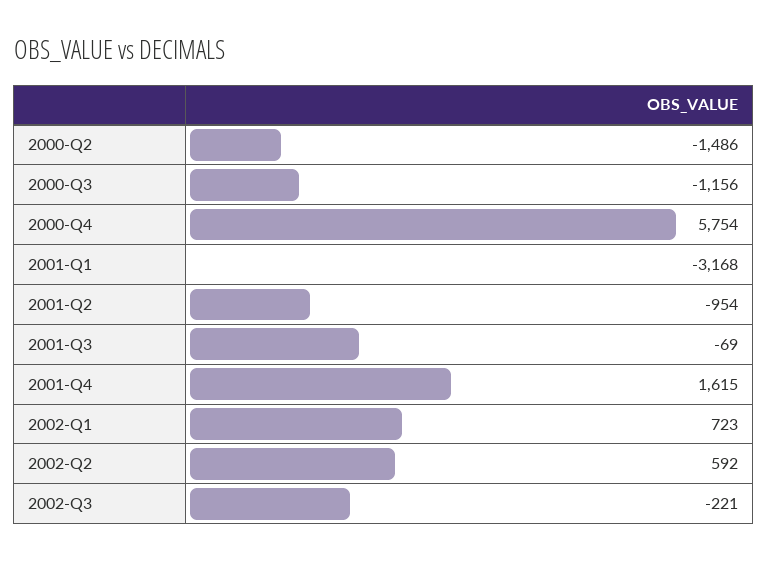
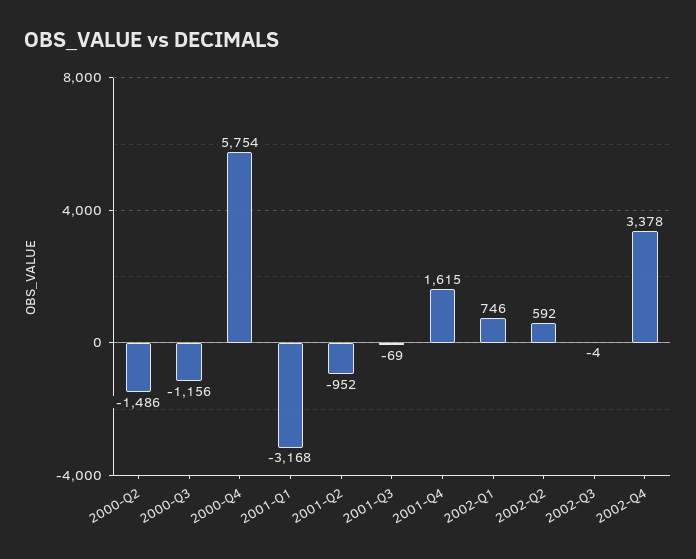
2001-Q2: -954 -> -952
2002-Q1: 723 -> 746
2002-Q3: -221 -> -4
2002-Q4: none -> 3378

